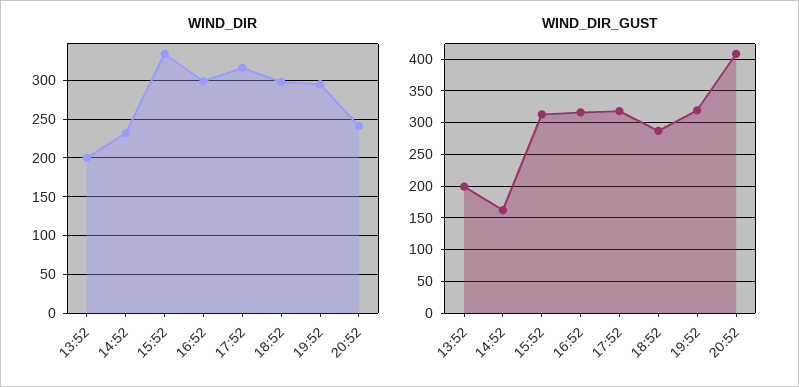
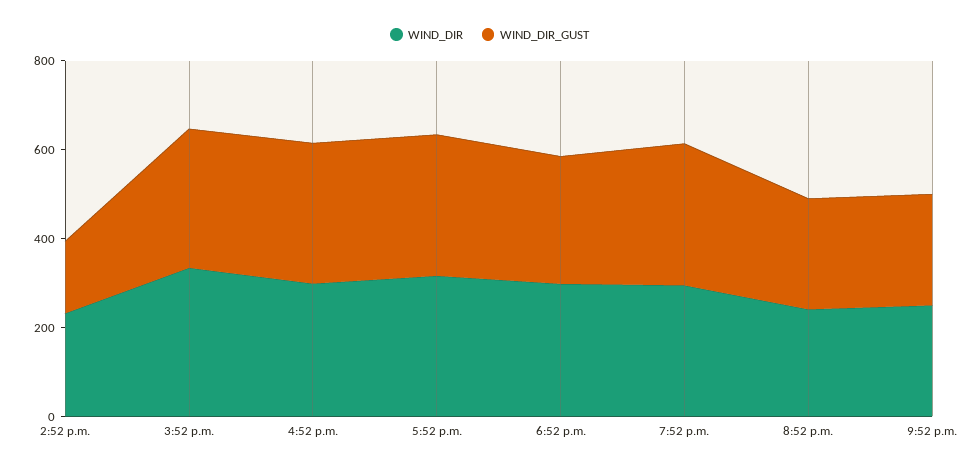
WIND_DIR, 13:52: 200 -> none
WIND_DIR_GUST, 13:52: 200 -> none
WIND_DIR_GUST, 20:52: 410 -> 250
WIND_DIR, 9:52 p.m.: none -> 250
WIND_DIR_GUST, 9:52 p.m.: none -> 250

